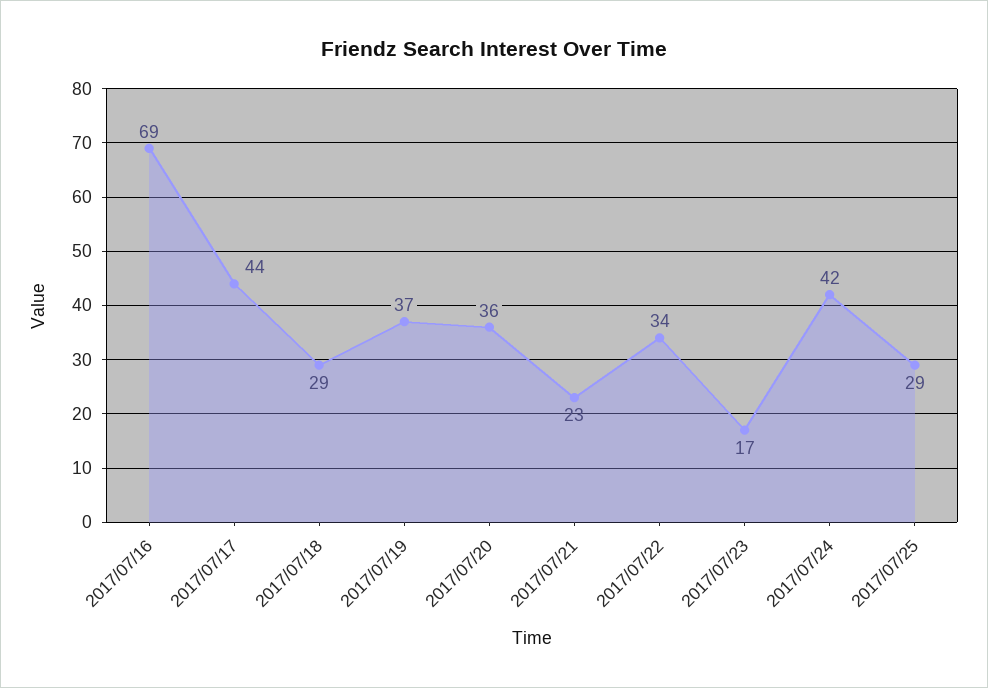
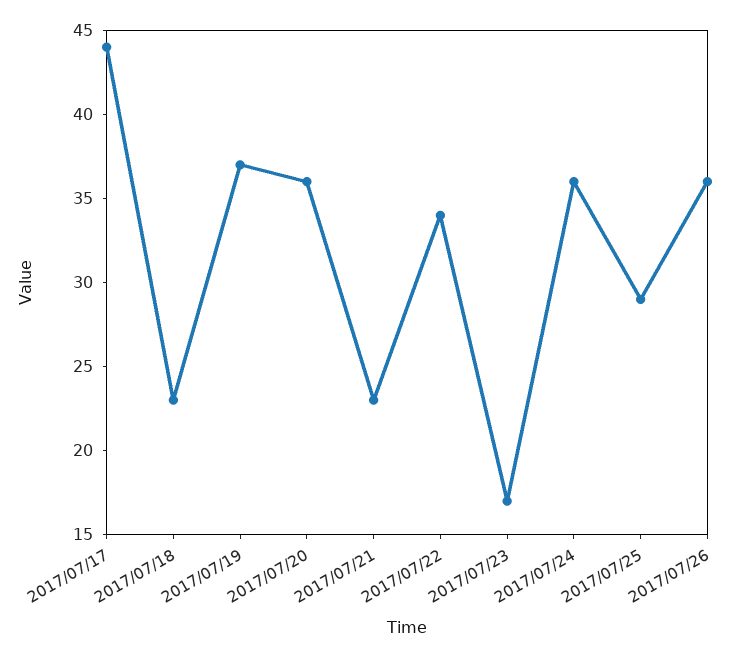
2017/07/16: 69 -> none
2017/07/18: 29 -> 23
2017/07/24: 42 -> 36
2017/07/26: none -> 36

